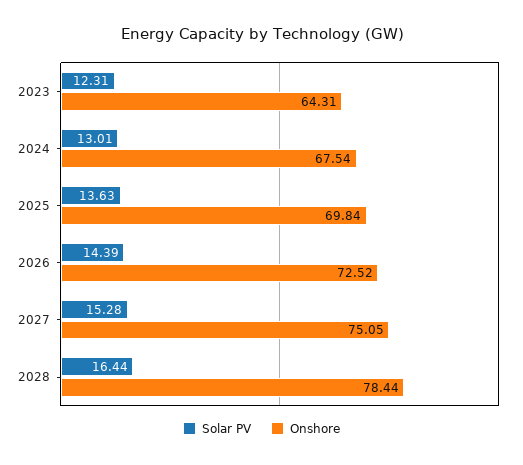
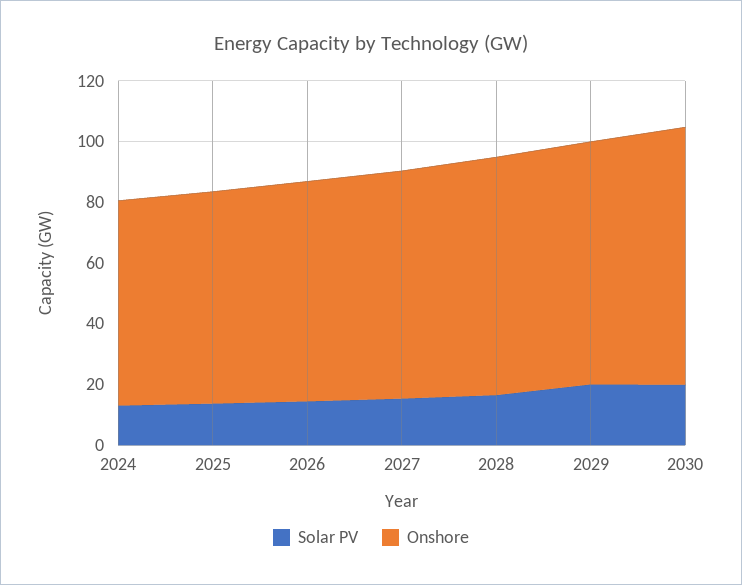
Solar PV, 2023: 12.31 -> none
Onshore, 2023: 64.31 -> none
Solar PV, 2029: none -> 20
Onshore, 2029: none -> 80
Solar PV, 2030: none -> 20
Onshore, 2030: none -> 85

